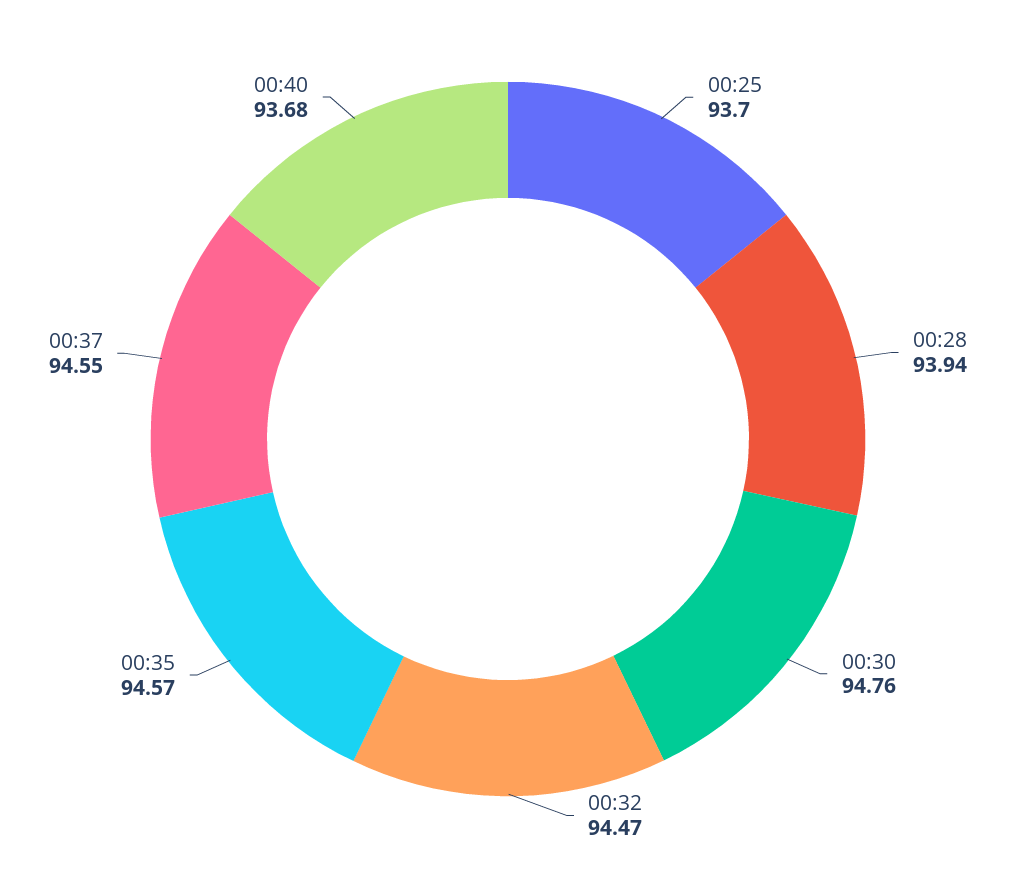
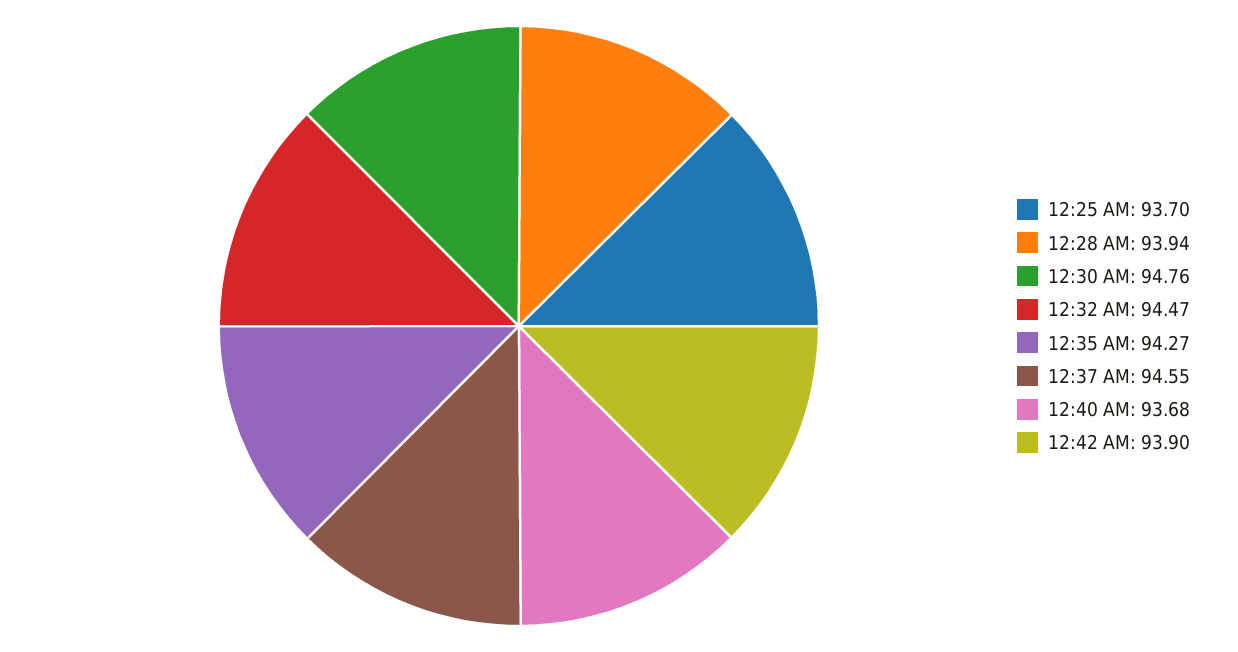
00:35: 94.57 -> 94.27
12:42 AM: none -> 93.9

